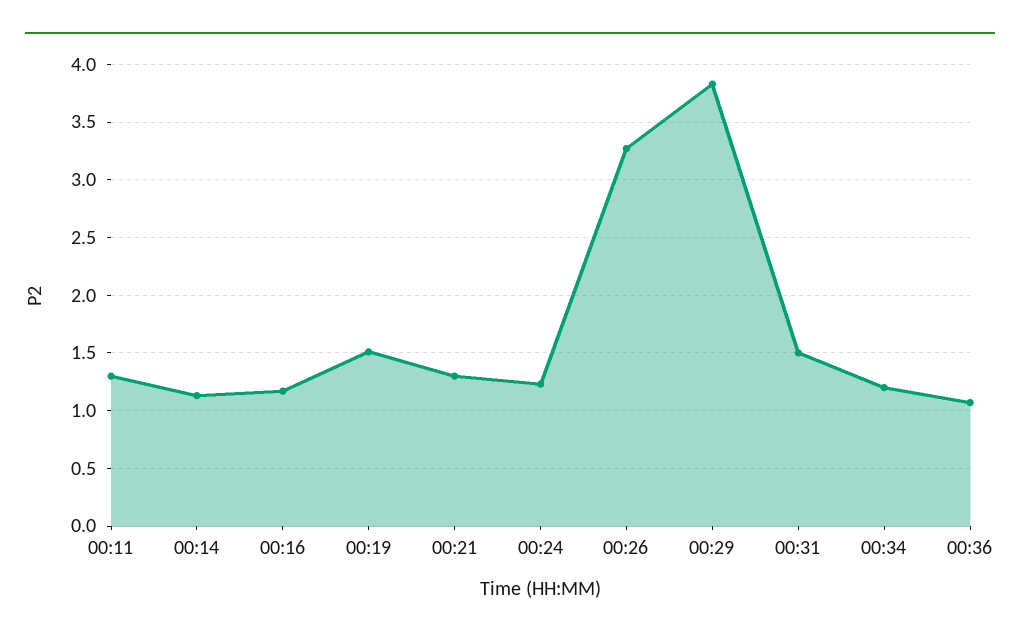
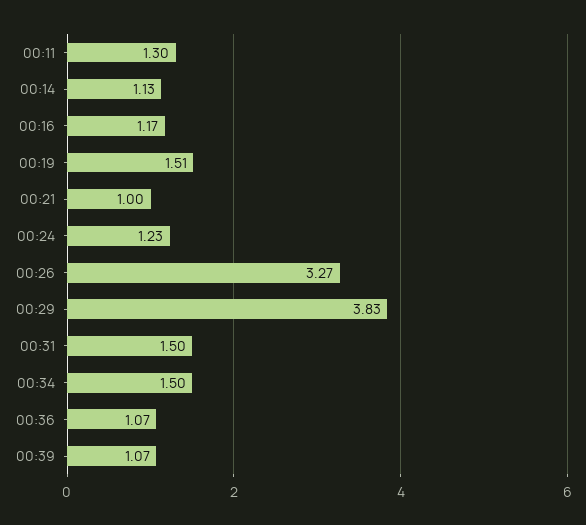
00:21: 1.3 -> 1
00:34: 1.2 -> 1.5
00:39: none -> 1.07

